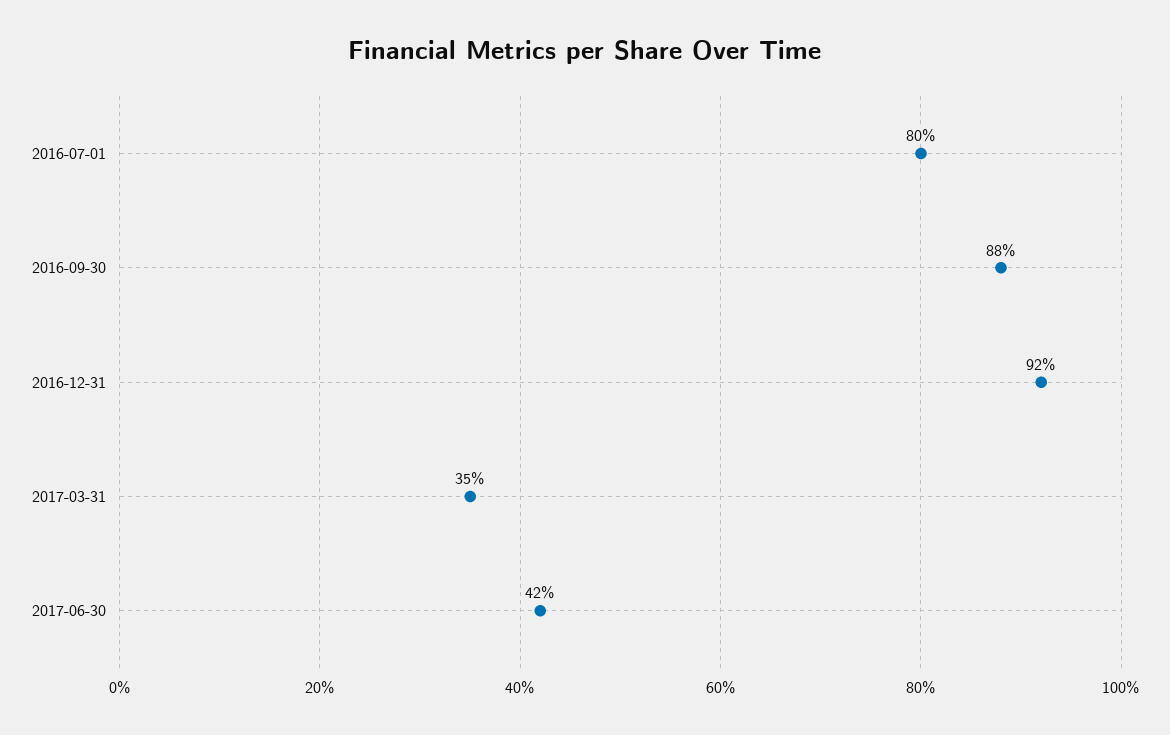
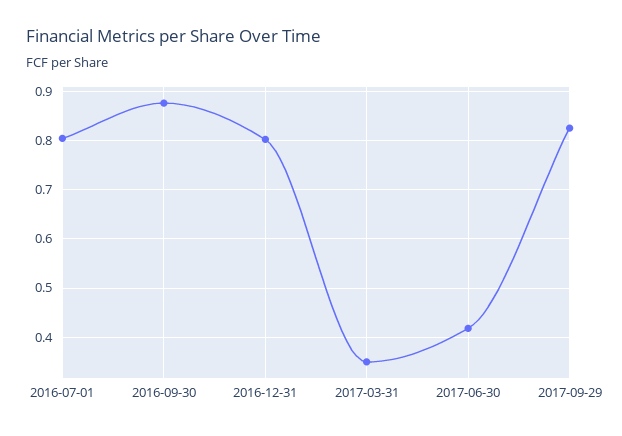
2016-12-31: 0.92 -> 0.8
2017-09-29: none -> 0.82

